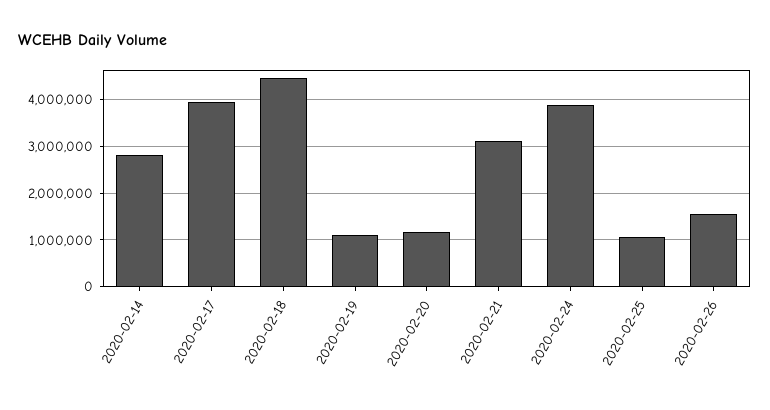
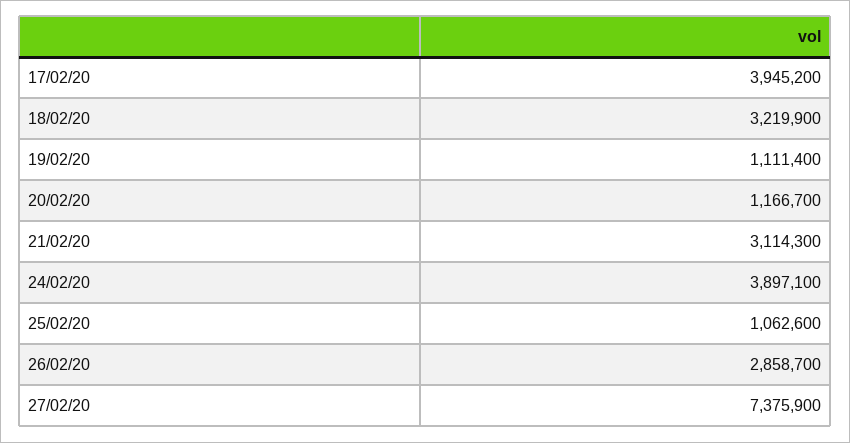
2020-02-14: 2800000 -> none
2020-02-18: 4400000 -> 3219900
2020-02-26: 1600000 -> 2858700
27/02/20: none -> 7375900

